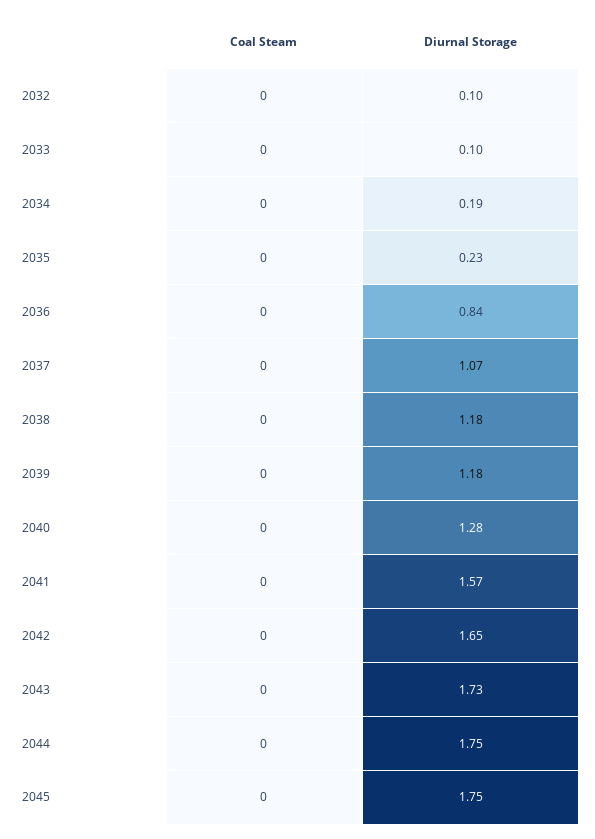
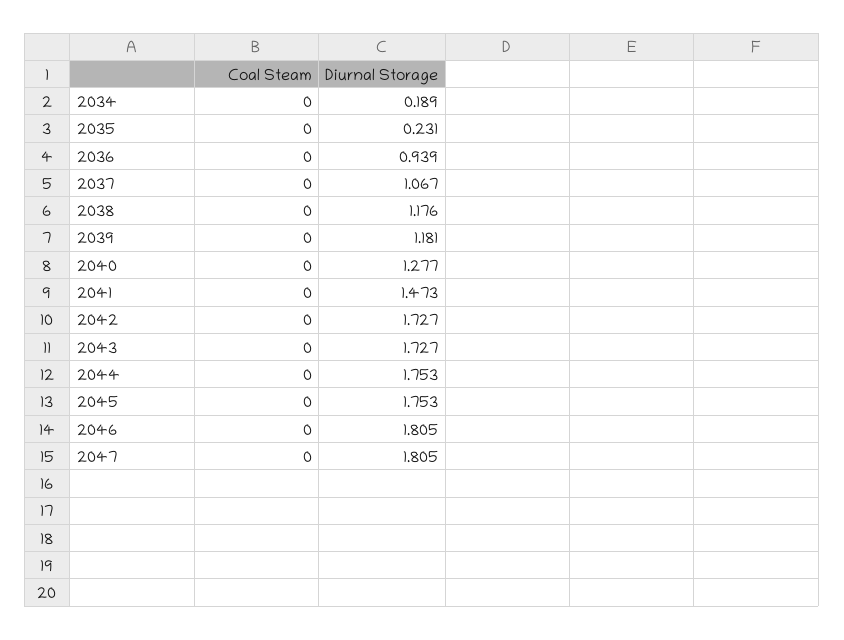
Coal Steam, 2032: 0 -> none
Diurnal Storage, 2032: 0.1 -> none
Coal Steam, 2033: 0 -> none
Diurnal Storage, 2033: 0.1 -> none
Diurnal Storage, 2036: 0.84 -> 0.939
Diurnal Storage, 2041: 1.57 -> 1.473
Diurnal Storage, 2042: 1.65 -> 1.727
Coal Steam, 2046: none -> 0
Diurnal Storage, 2046: none -> 1.805
Coal Steam, 2047: none -> 0
Diurnal Storage, 2047: none -> 1.805

